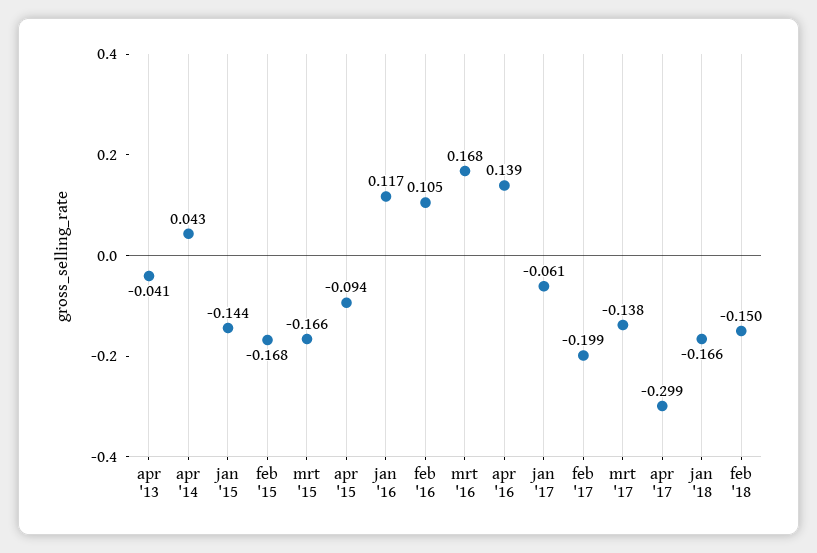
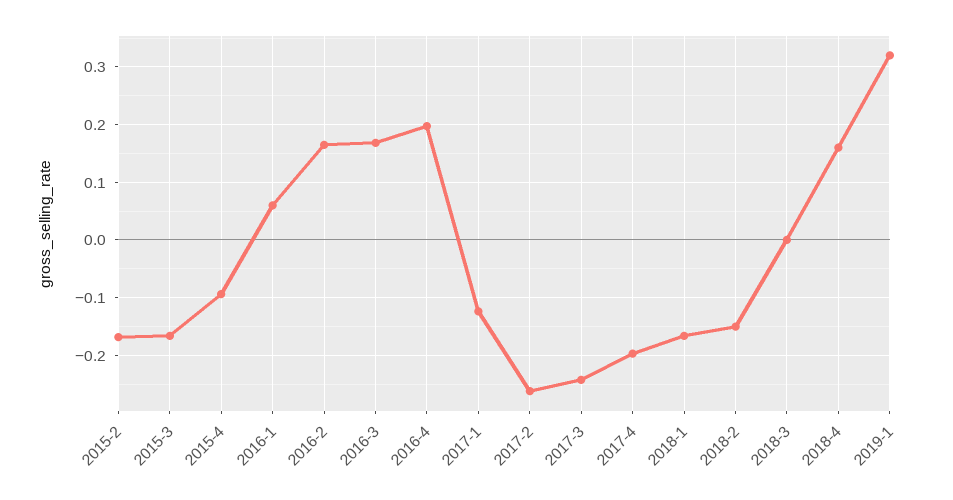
apr '13: -0.041 -> none
apr '14: 0.043 -> none
jan '15: -0.144 -> none
jan '16: 0.117 -> 0.06
feb '16: 0.105 -> 0.16
apr '16: 0.139 -> 0.2
jan '17: -0.061 -> -0.12
feb '17: -0.199 -> -0.26
mrt '17: -0.138 -> -0.24
apr '17: -0.299 -> -0.2
2018-3: none -> 0
2018-4: none -> 0.16
2019-1: none -> 0.32

